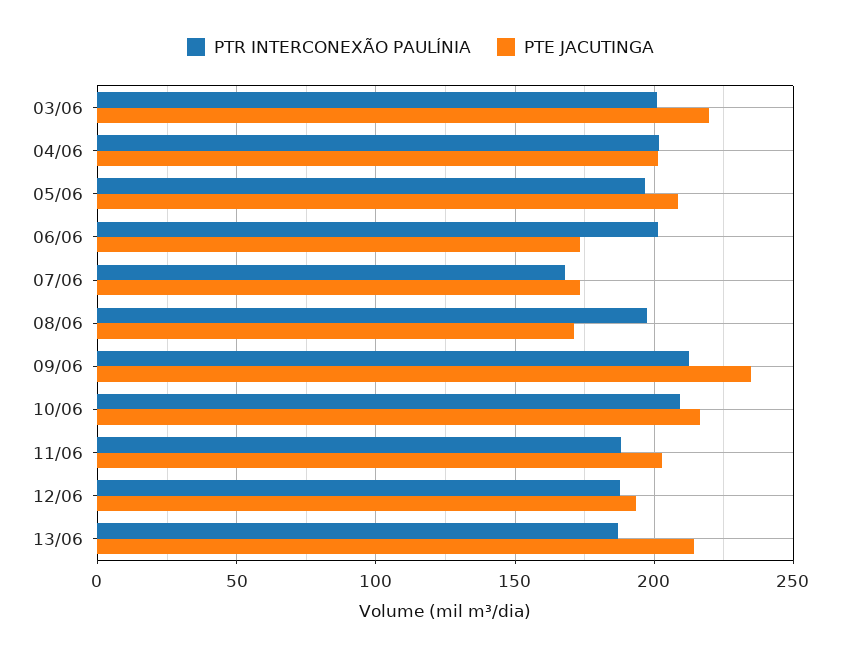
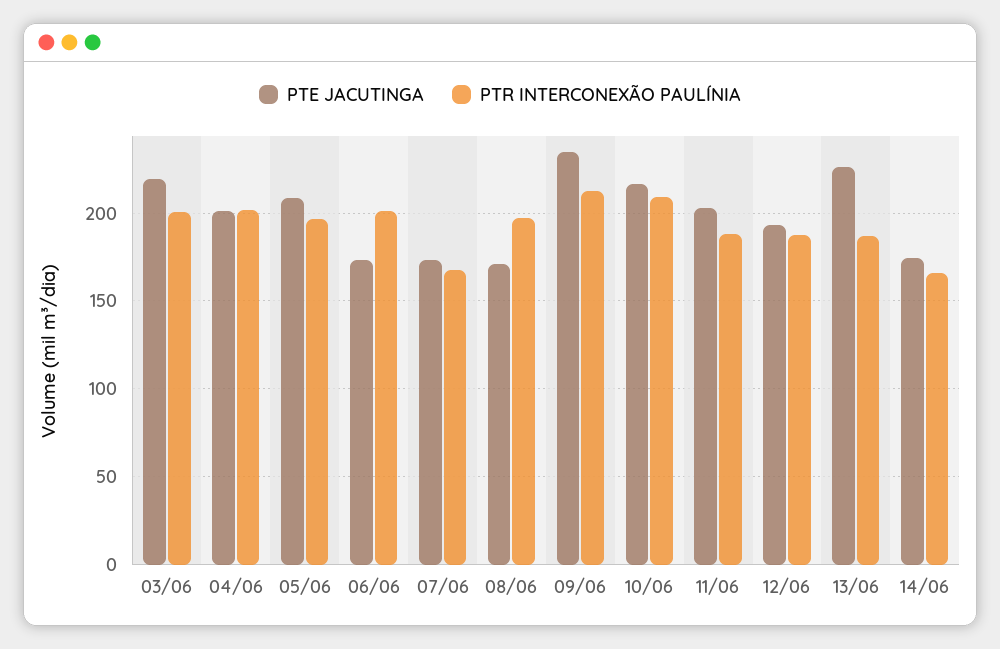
PTE JACUTINGA, 13/06: 215 -> 225
PTE JACUTINGA, 14/06: none -> 175
PTR INTERCONEXÃO PAULÍNIA, 14/06: none -> 165

